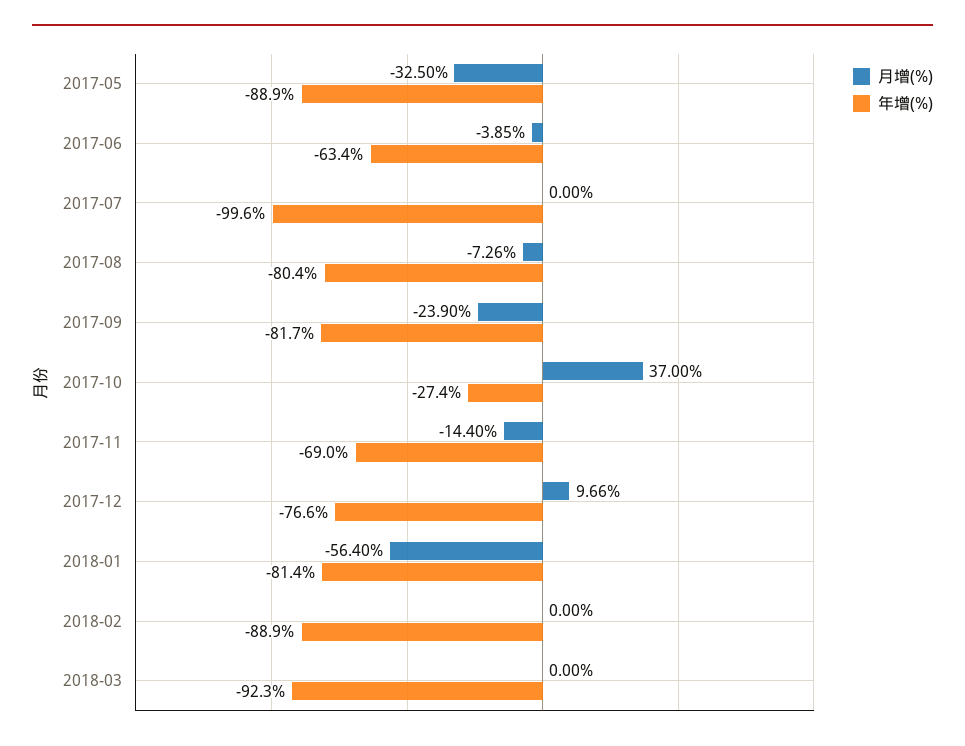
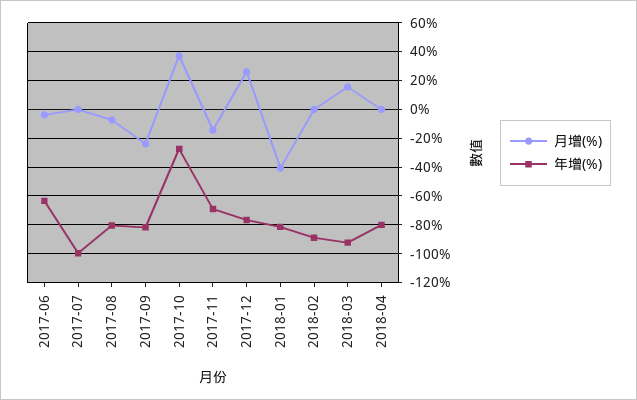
月增(%), 2017-05: -32.5 -> none
年增(%), 2017-05: -88.9 -> none
月增(%), 2017-12: 9.66 -> 25
月增(%), 2018-01: -56.4 -> -40
月增(%), 2018-03: 0 -> 15
月增(%), 2018-04: none -> 0
年增(%), 2018-04: none -> -80

